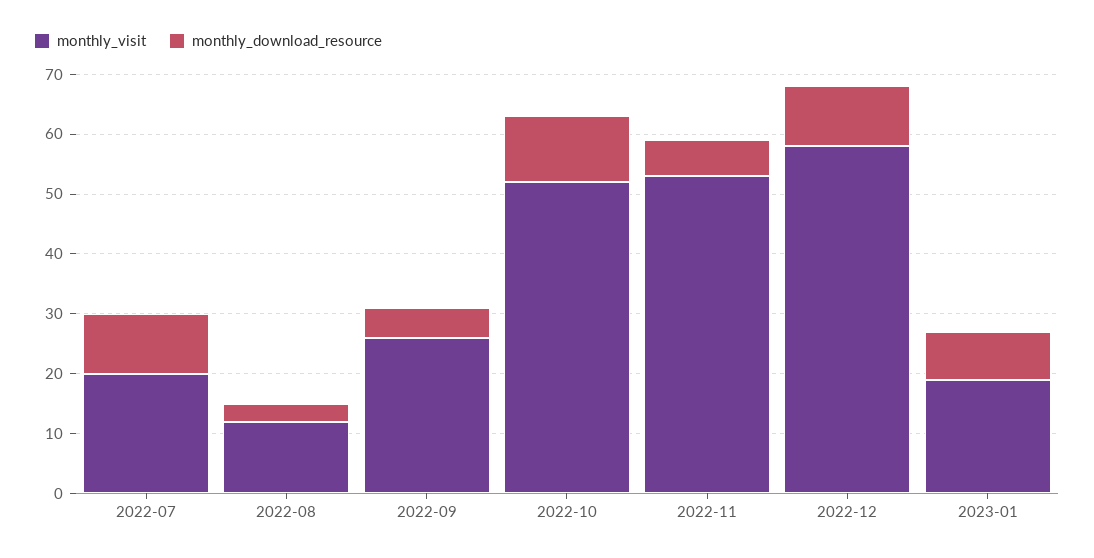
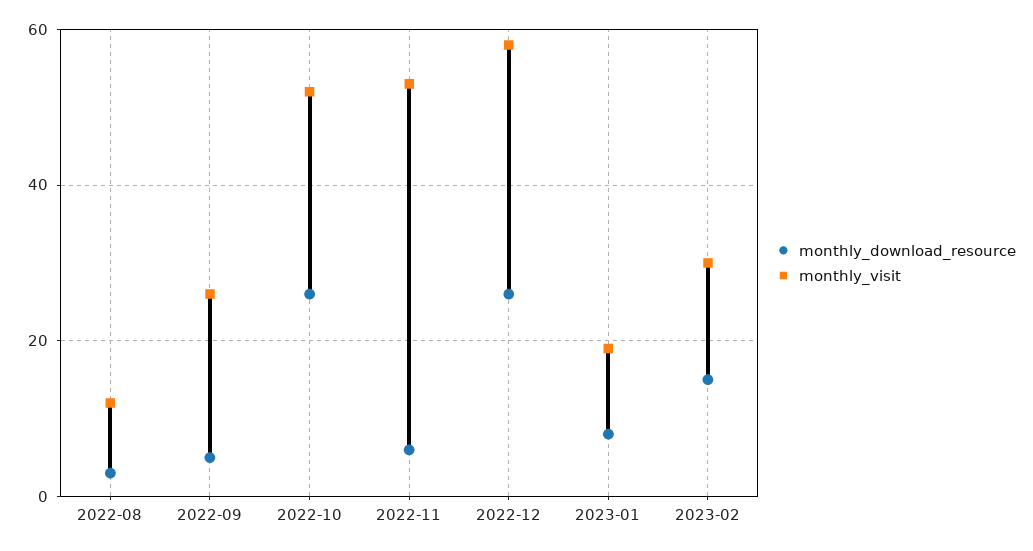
monthly_visit, 2022-07: 20 -> none
monthly_download_resource, 2022-07: 10 -> none
monthly_download_resource, 2022-10: 10 -> 25
monthly_download_resource, 2022-12: 10 -> 25
monthly_download_resource, 2023-02: none -> 15
monthly_visit, 2023-02: none -> 30

